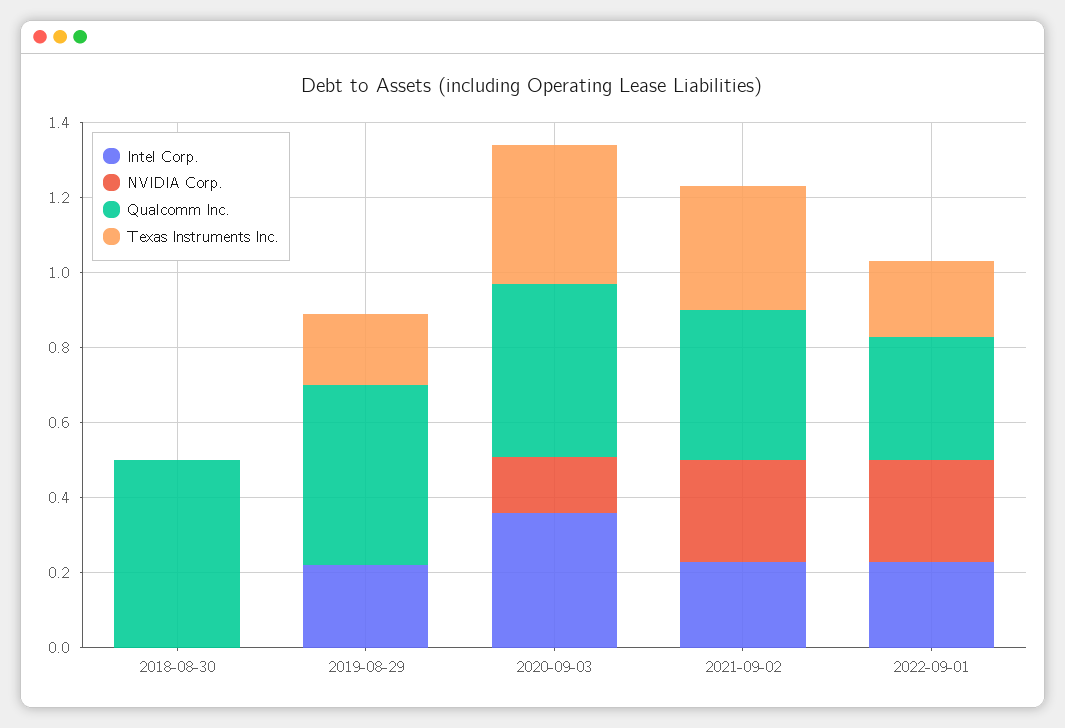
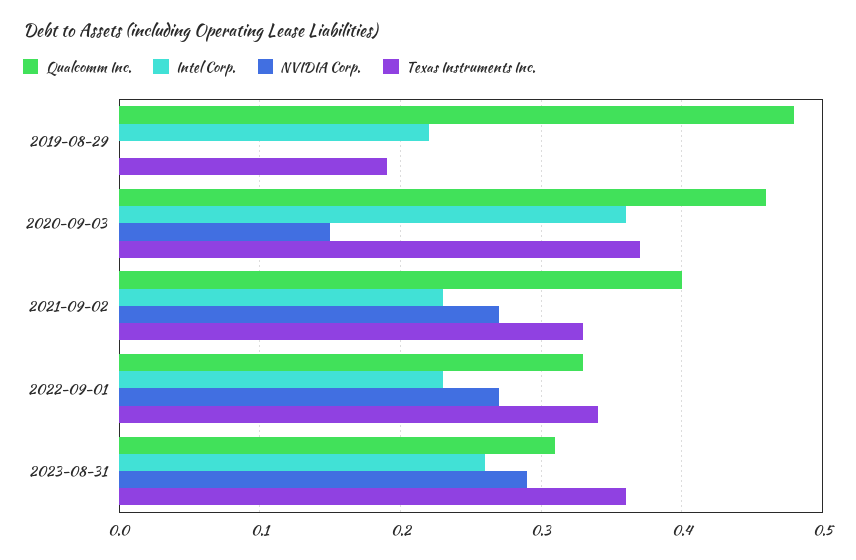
Intel Corp., 2018-08-30: 0 -> none
NVIDIA Corp., 2018-08-30: 0 -> none
Qualcomm Inc., 2018-08-30: 0.5 -> none
Texas Instruments Inc., 2018-08-30: 0 -> none
Texas Instruments Inc., 2022-09-01: 0.2 -> 0.34
Qualcomm Inc., 2023-08-31: none -> 0.31
Intel Corp., 2023-08-31: none -> 0.26
NVIDIA Corp., 2023-08-31: none -> 0.29
Texas Instruments Inc., 2023-08-31: none -> 0.36

